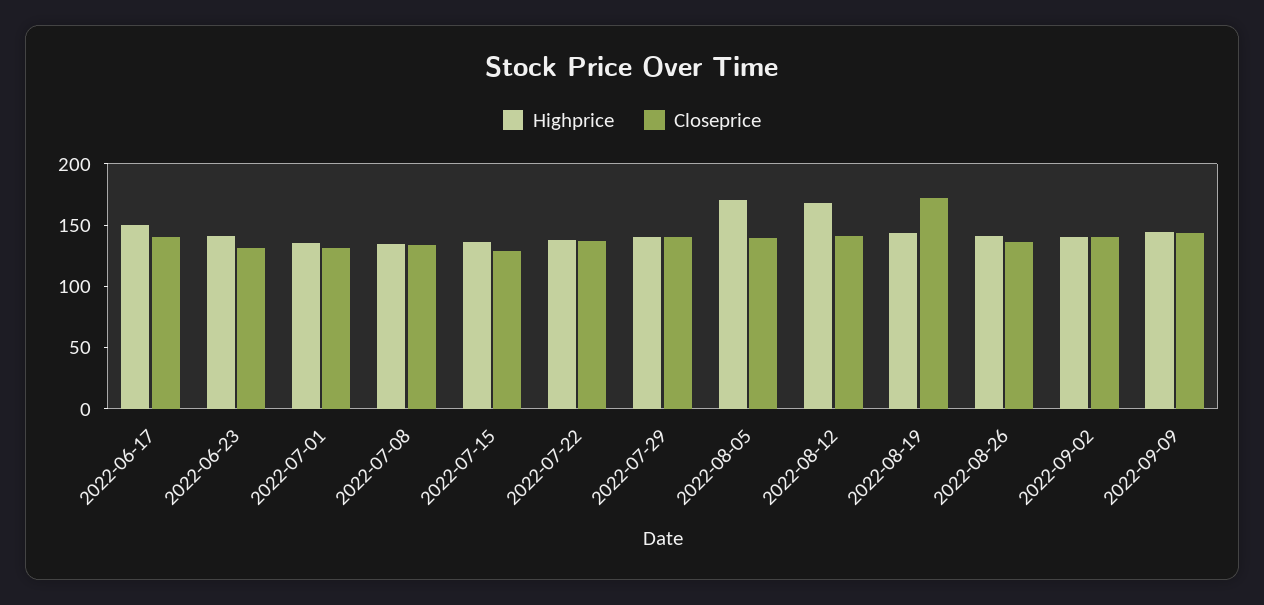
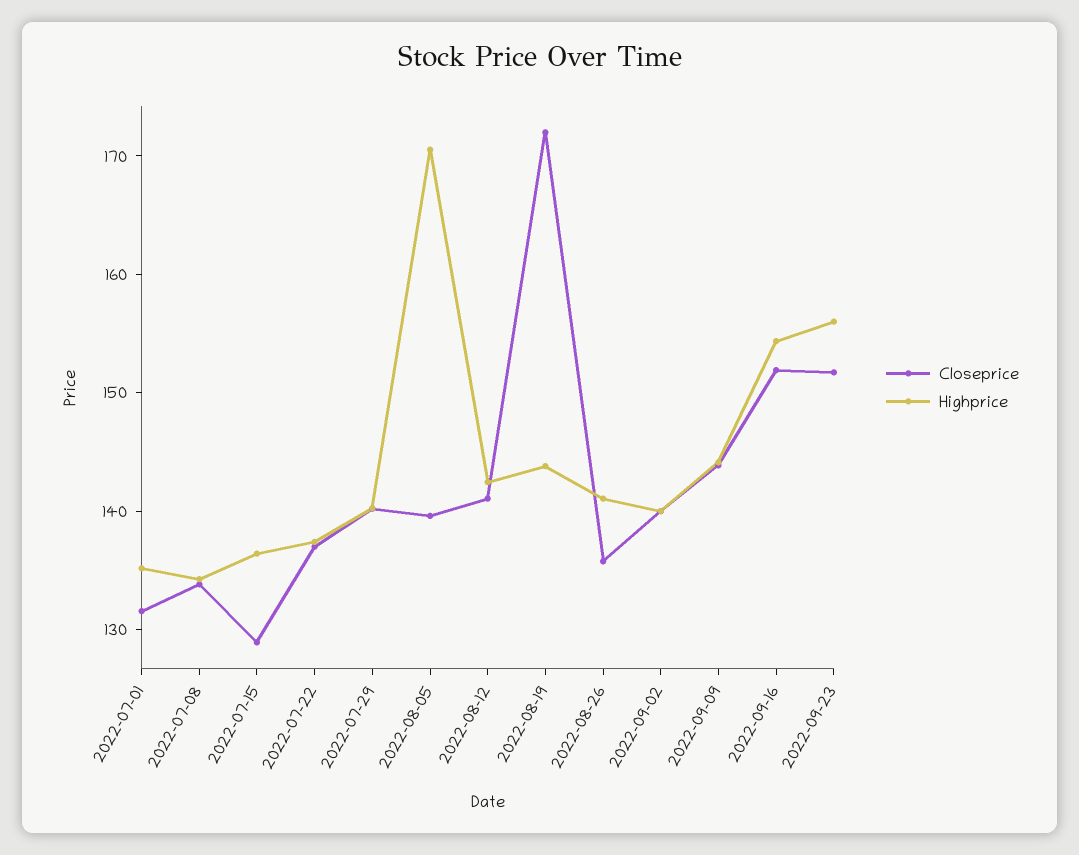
Highprice, 2022-06-17: 150 -> none
Closeprice, 2022-06-17: 140 -> none
Highprice, 2022-06-23: 140 -> none
Closeprice, 2022-06-23: 130 -> none
Highprice, 2022-08-12: 170 -> 142
Closeprice, 2022-09-16: none -> 152
Highprice, 2022-09-16: none -> 154
Closeprice, 2022-09-23: none -> 152
Highprice, 2022-09-23: none -> 156

